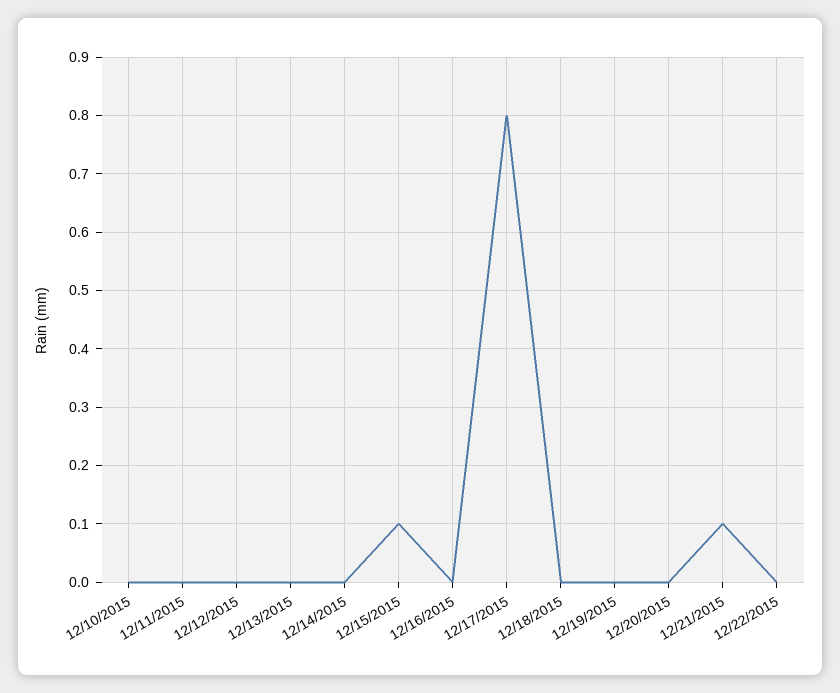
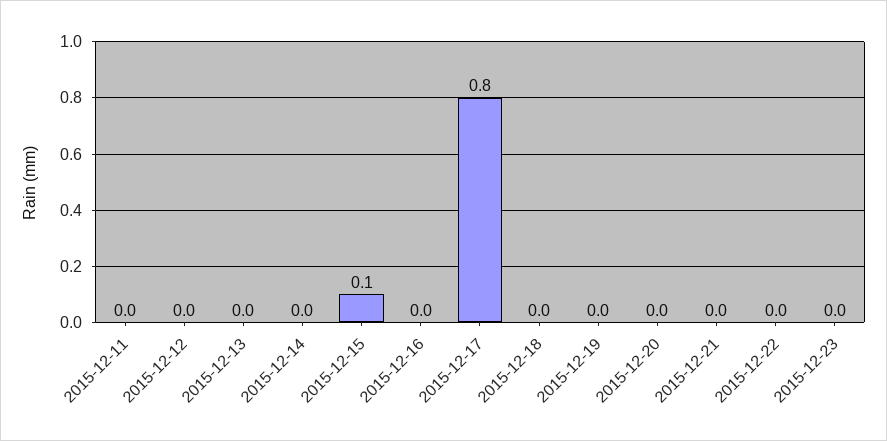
12/10/2015: 0 -> none
12/21/2015: 0.1 -> 0
2015-12-23: none -> 0

